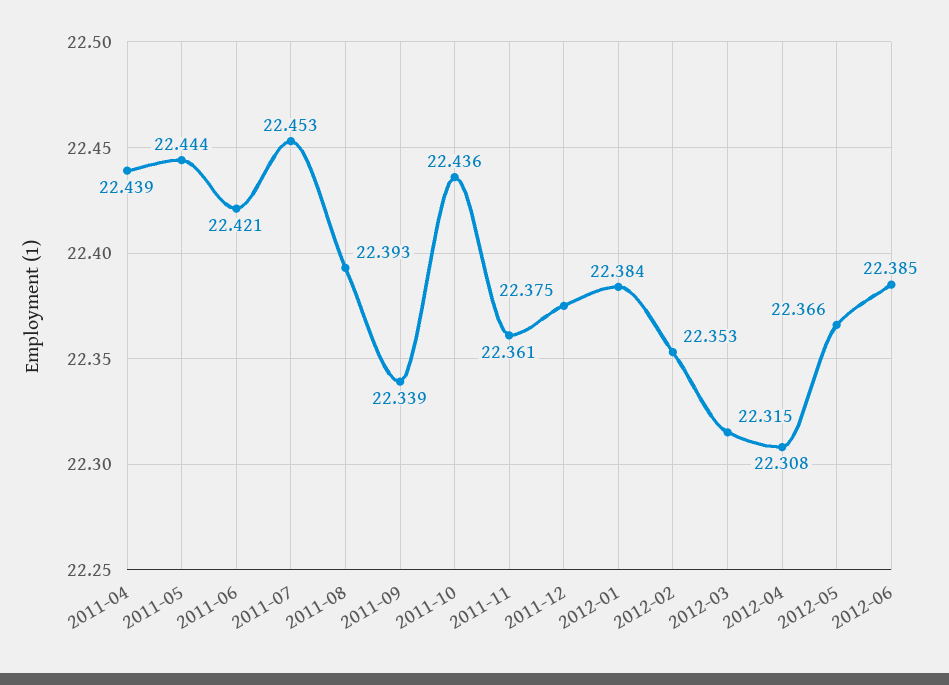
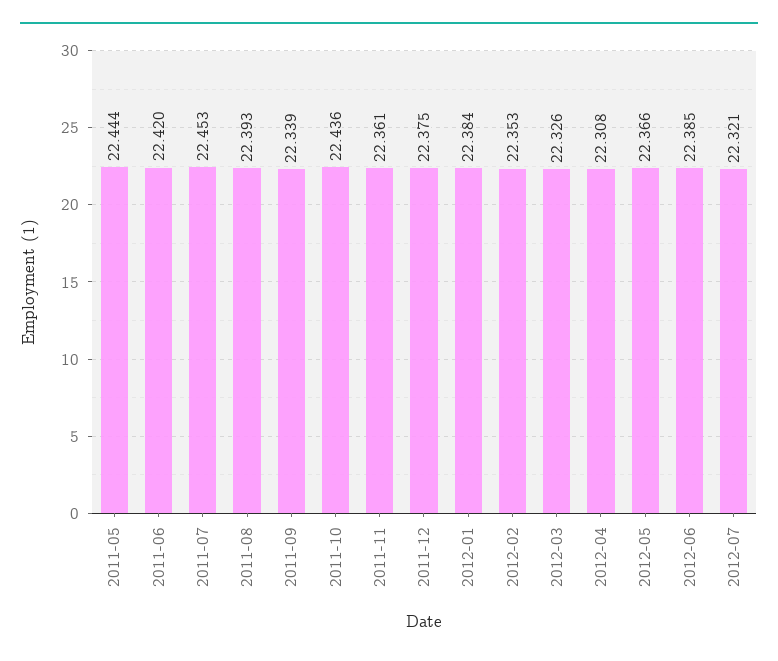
2011-04: 22.439 -> none
2011-06: 22.421 -> 22.42
2012-03: 22.315 -> 22.326
2012-07: none -> 22.321

